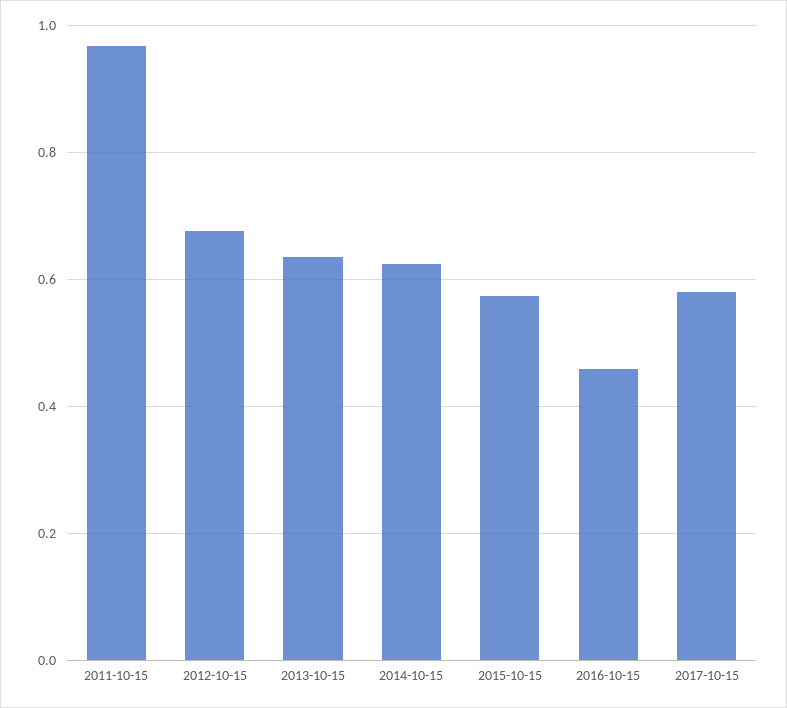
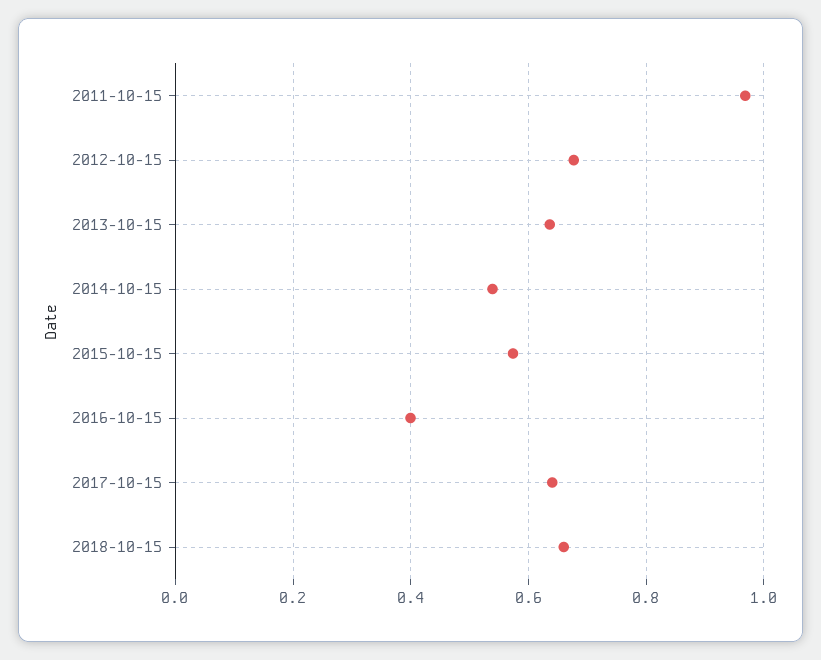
2014-10-15: 0.62 -> 0.54
2016-10-15: 0.46 -> 0.4
2017-10-15: 0.58 -> 0.64
2018-10-15: none -> 0.66

